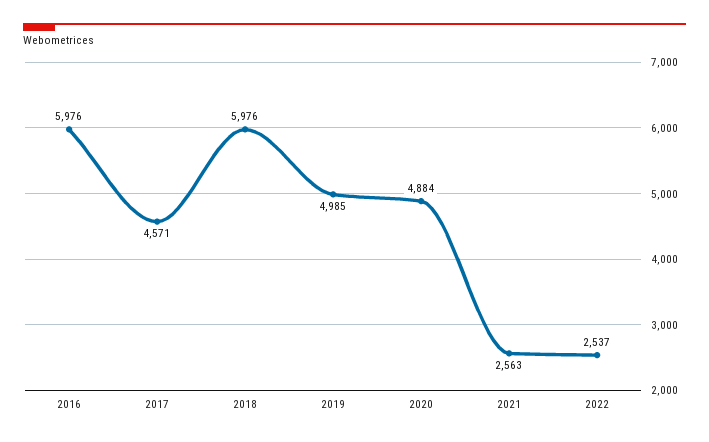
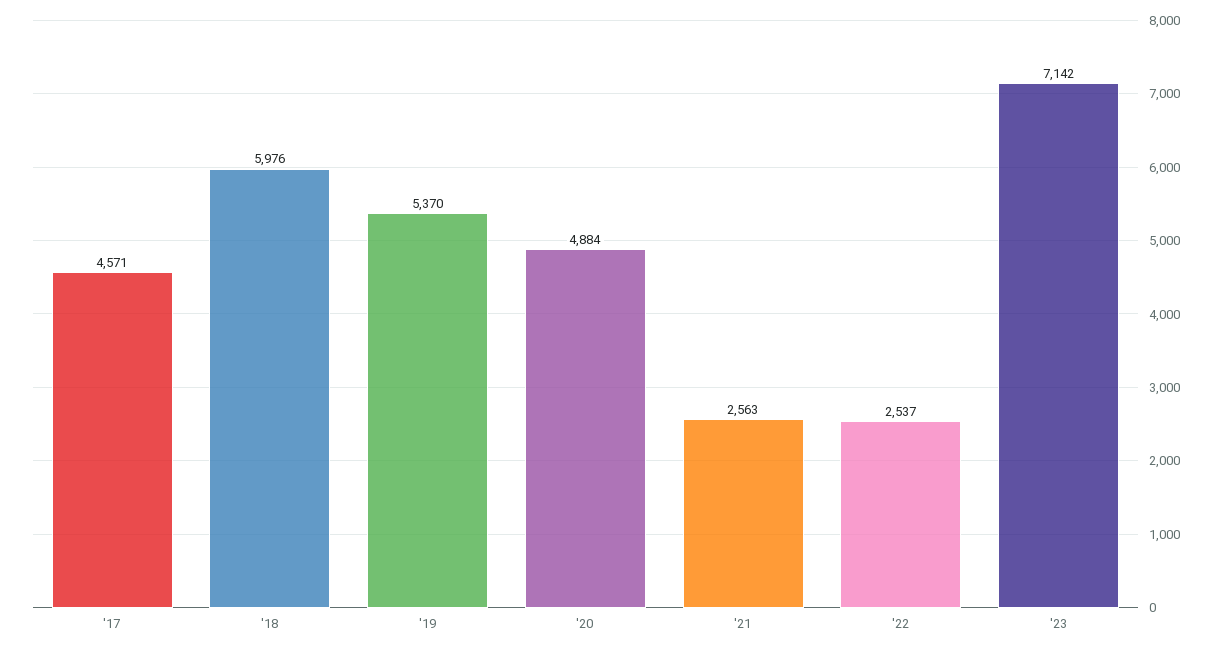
2016: 5976 -> none
2019: 4985 -> 5370
'23: none -> 7142

